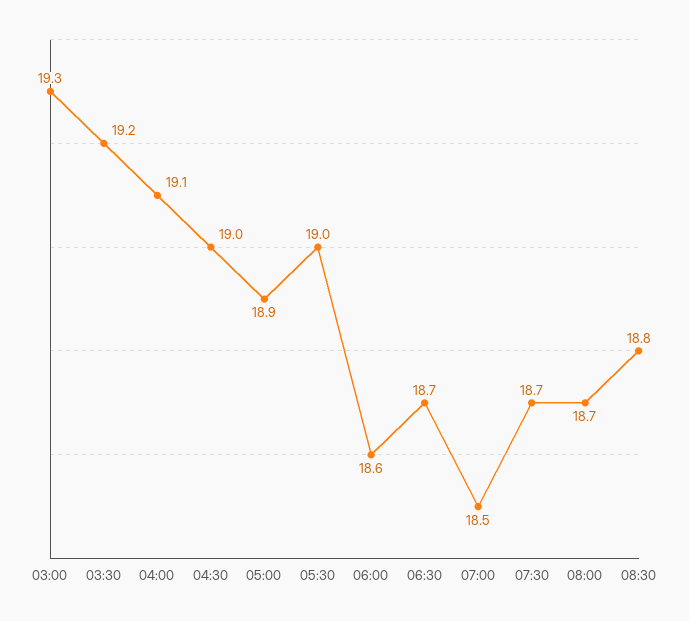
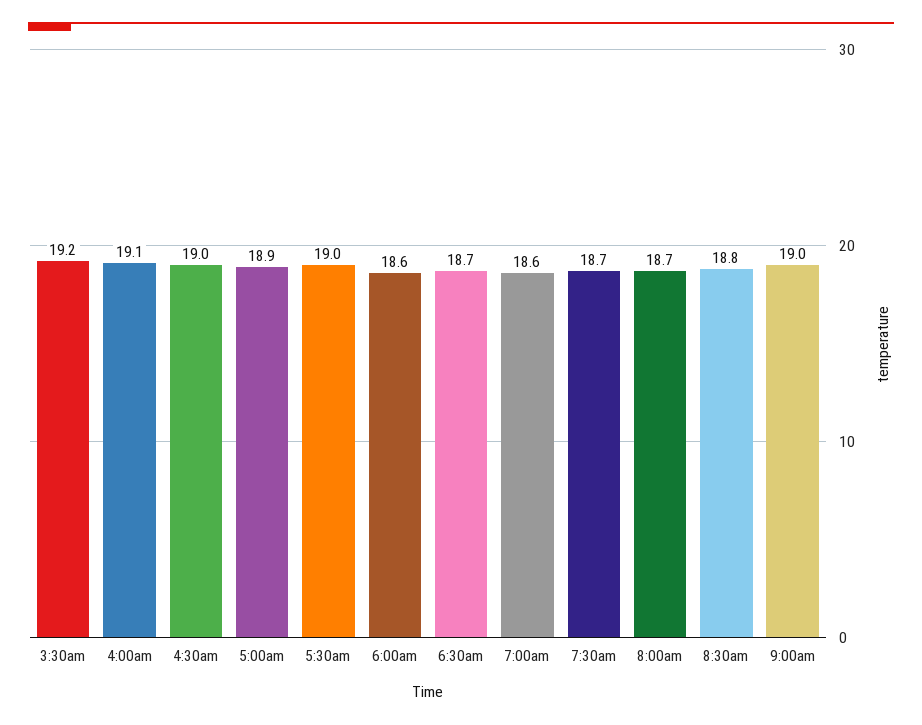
03:00: 19.3 -> none
07:00: 18.5 -> 18.6
9:00am: none -> 19

